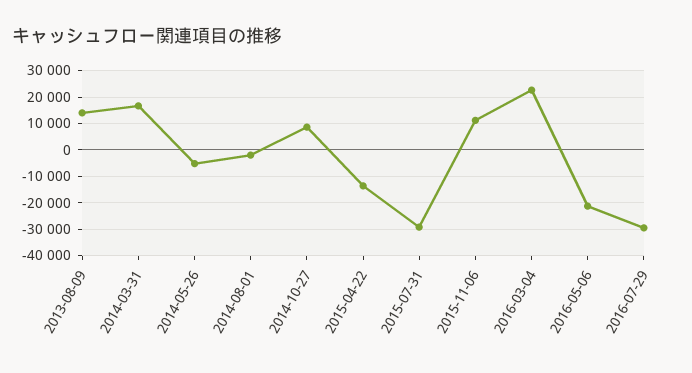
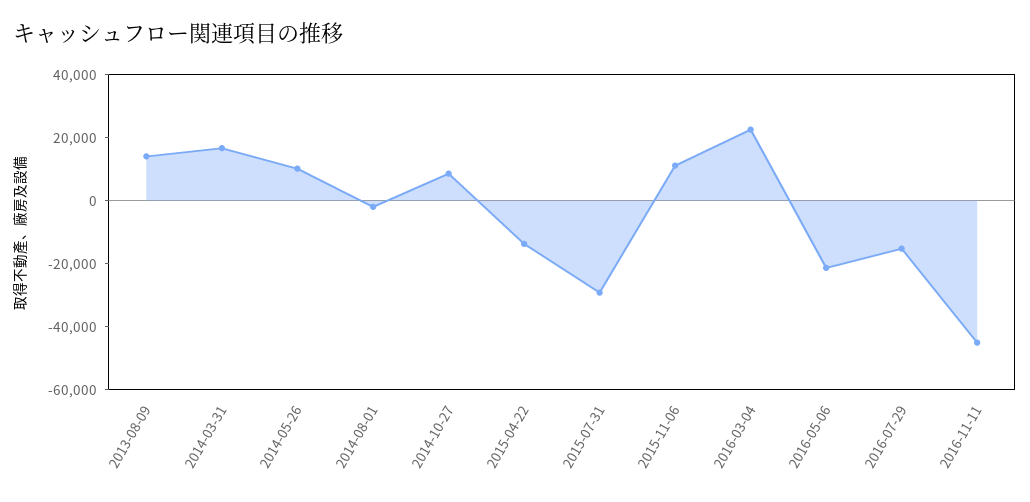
2014-05-26: -5000 -> 10000
2016-07-29: -30000 -> -15000
2016-11-11: none -> -45000

